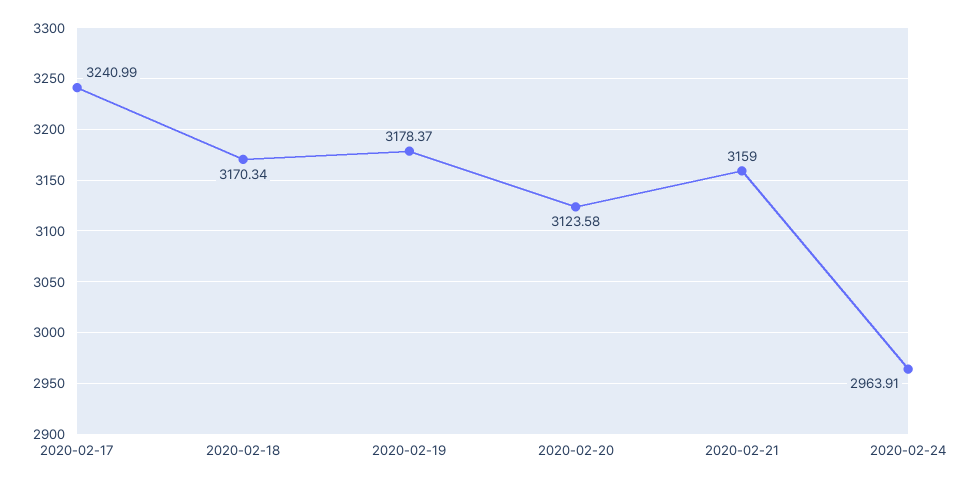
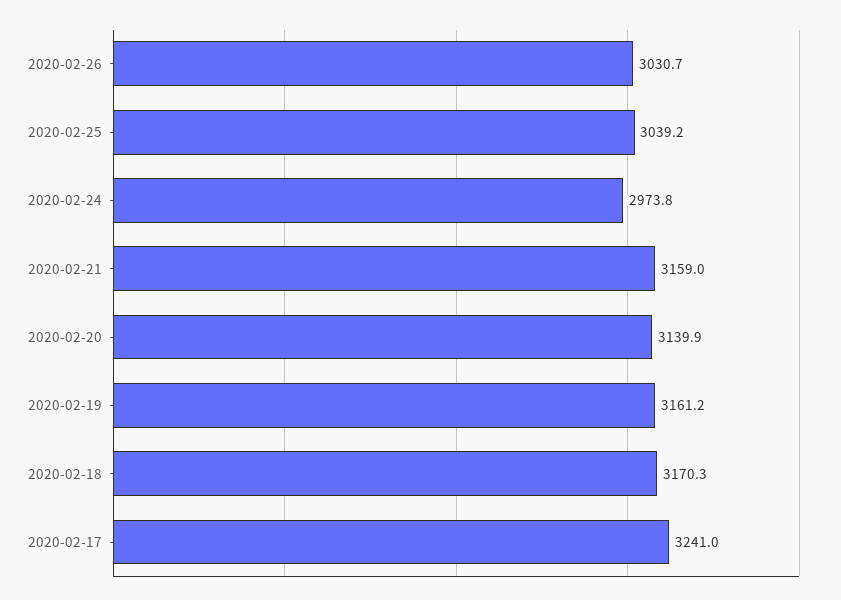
2020-02-19: 3178.37 -> 3161.2
2020-02-20: 3123.58 -> 3139.9
2020-02-24: 2963.91 -> 2973.8
2020-02-26: none -> 3030.7
2020-02-25: none -> 3039.2

